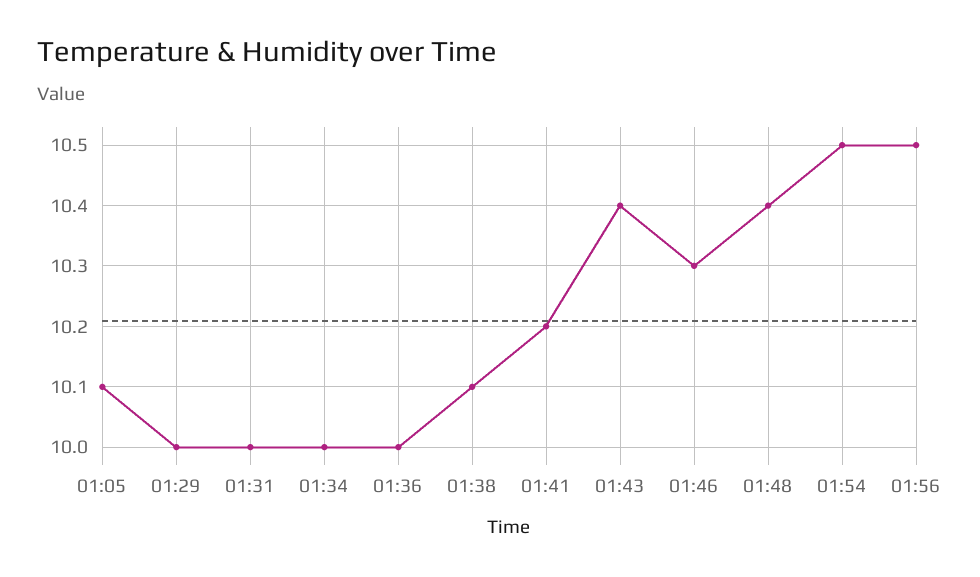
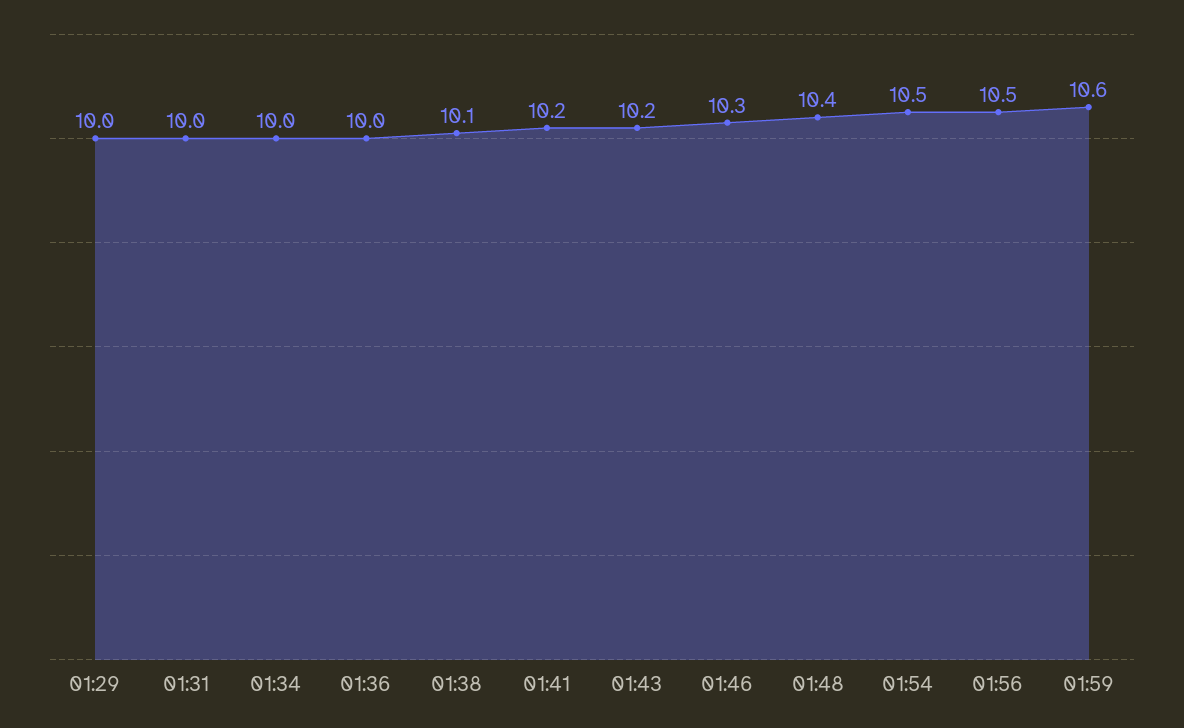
01:05: 10.1 -> none
01:43: 10.4 -> 10.2
01:59: none -> 10.6

